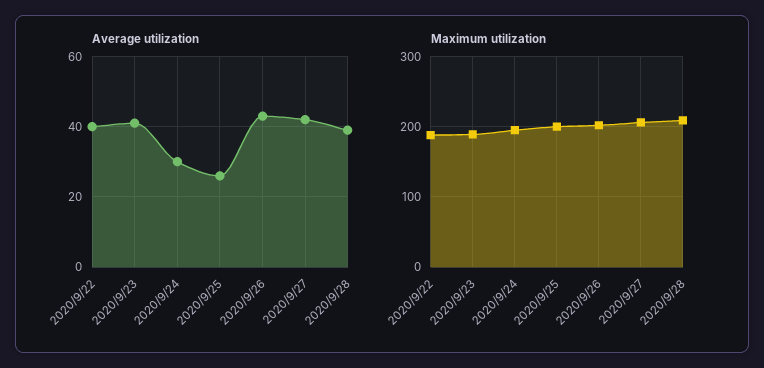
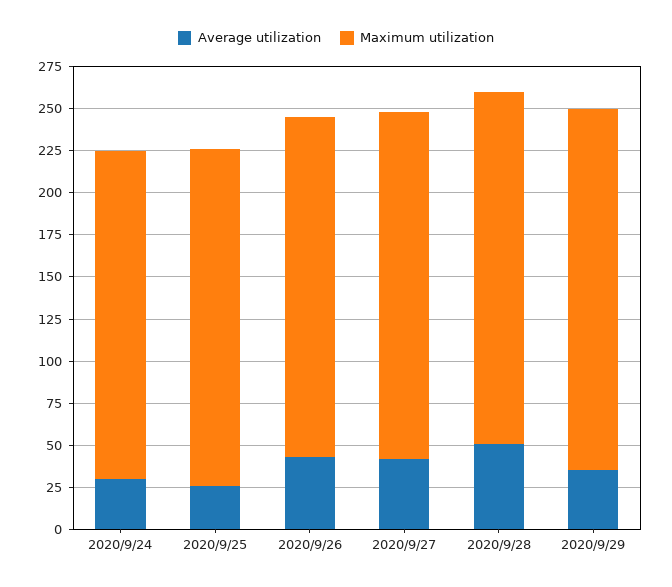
Average utilization, 2020/9/22: 40 -> none
Average utilization, 2020/9/23: 40 -> none
Average utilization, 2020/9/28: 40 -> 50
Maximum utilization, 2020/9/22: 190 -> none
Maximum utilization, 2020/9/23: 190 -> none
Average utilization, 2020/9/29: none -> 35
Maximum utilization, 2020/9/29: none -> 215

